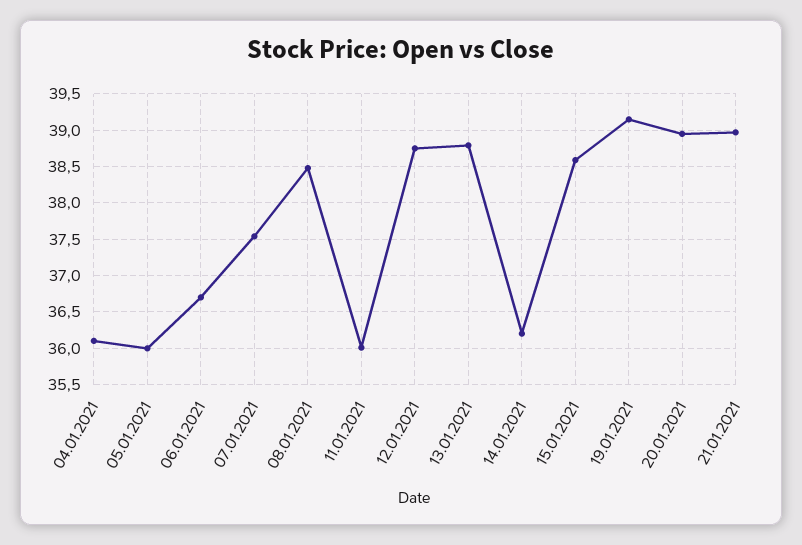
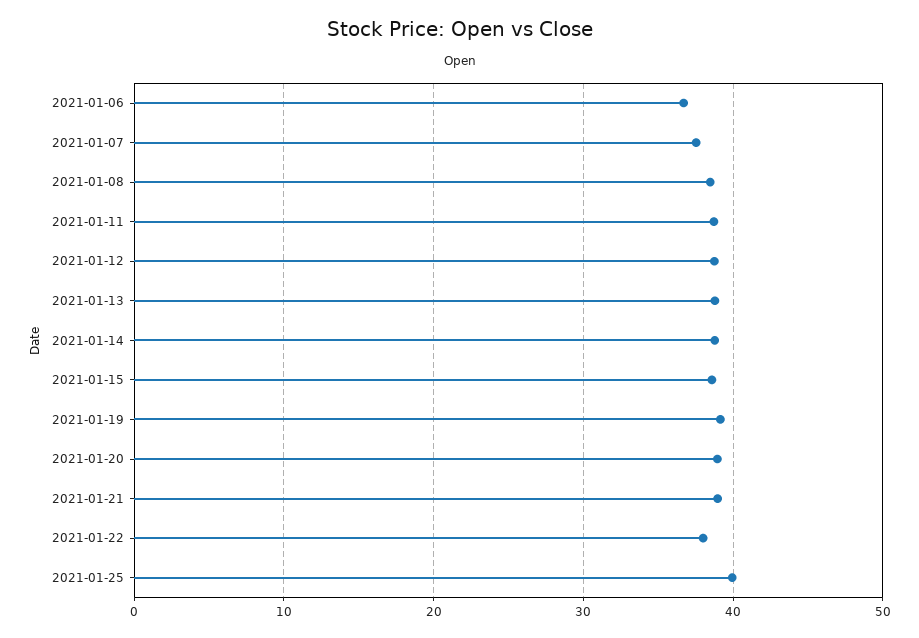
04.01.2021: 36.1 -> none
05.01.2021: 36 -> none
11.01.2021: 36 -> 39
14.01.2021: 36.2 -> 39
2021-01-22: none -> 38
2021-01-25: none -> 40

